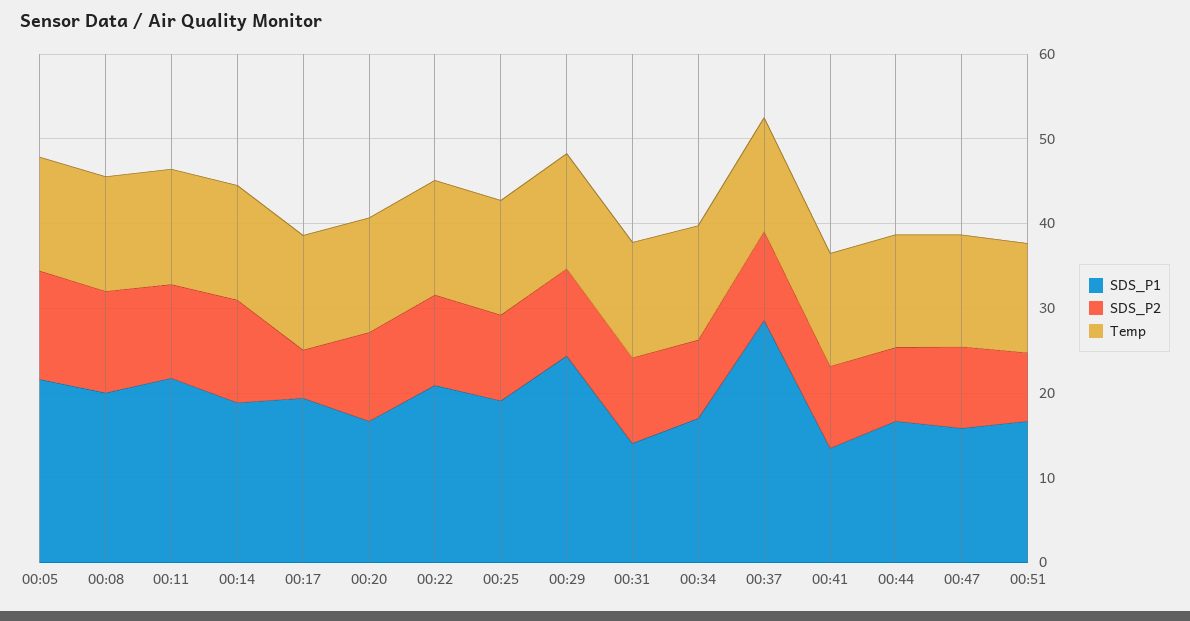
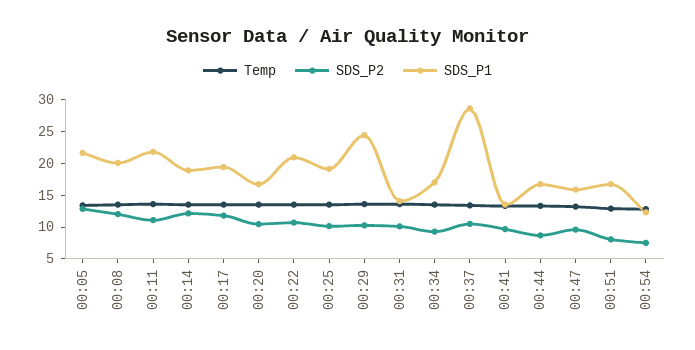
SDS_P2, 00:17: 6 -> 12.5
Temp, 00:54: none -> 12.5
SDS_P2, 00:54: none -> 7.5
SDS_P1, 00:54: none -> 12.5

